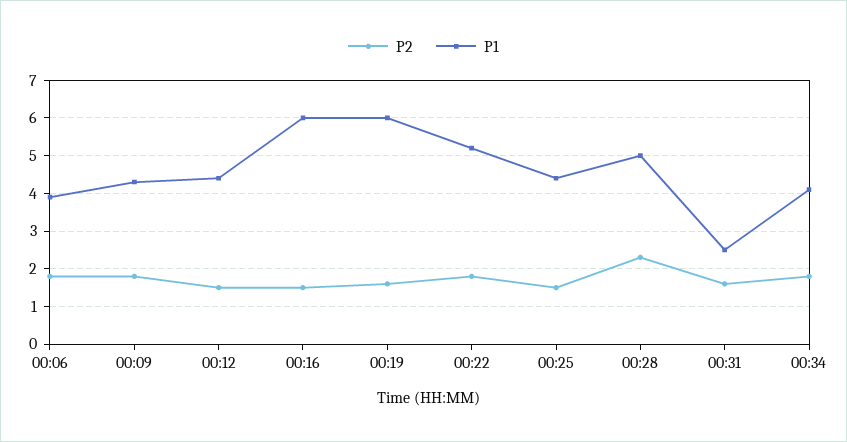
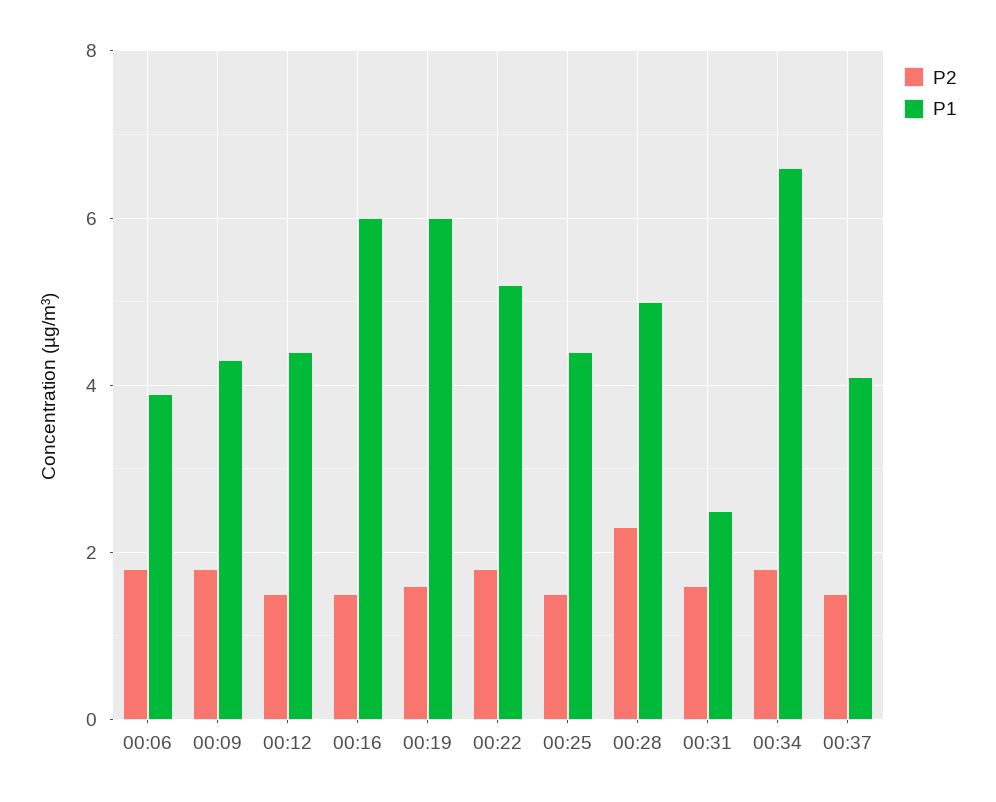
P1, 00:34: 4 -> 6.5
P2, 00:37: none -> 1.5
P1, 00:37: none -> 4

